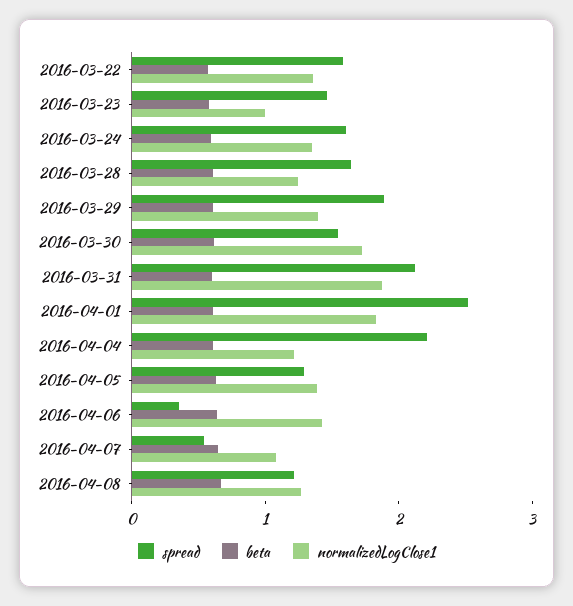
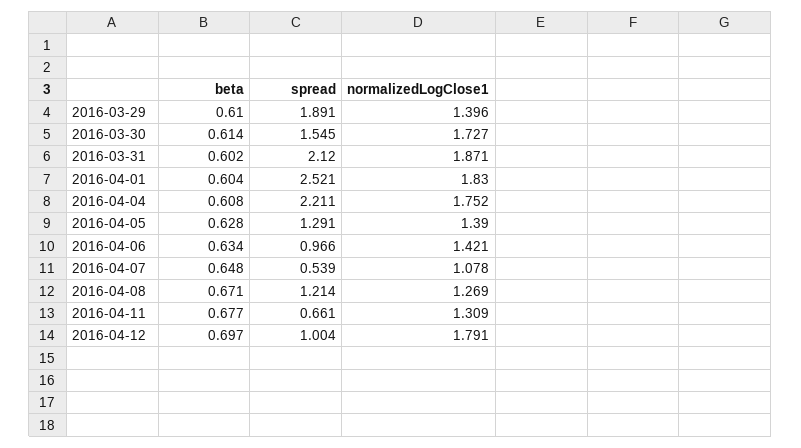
spread, 2016-03-22: 1.6 -> none
beta, 2016-03-22: 0.6 -> none
normalizedLogClose1, 2016-03-22: 1.4 -> none
spread, 2016-03-23: 1.4 -> none
beta, 2016-03-23: 0.6 -> none
normalizedLogClose1, 2016-03-23: 1 -> none
spread, 2016-03-24: 1.6 -> none
beta, 2016-03-24: 0.6 -> none
normalizedLogClose1, 2016-03-24: 1.4 -> none
spread, 2016-03-28: 1.6 -> none
beta, 2016-03-28: 0.6 -> none
normalizedLogClose1, 2016-03-28: 1.2 -> none
normalizedLogClose1, 2016-04-04: 1.2 -> 1.752
spread, 2016-04-06: 0.4 -> 0.966
beta, 2016-04-11: none -> 0.677
spread, 2016-04-11: none -> 0.661
normalizedLogClose1, 2016-04-11: none -> 1.309
beta, 2016-04-12: none -> 0.697
spread, 2016-04-12: none -> 1.004
normalizedLogClose1, 2016-04-12: none -> 1.791

